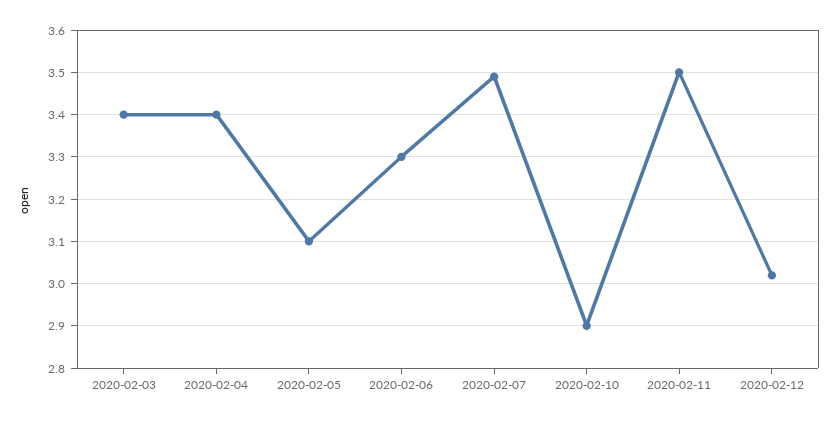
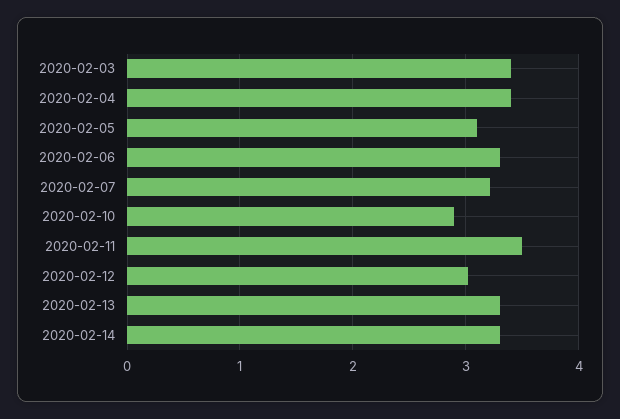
2020-02-07: 3.5 -> 3.2
2020-02-13: none -> 3.3
2020-02-14: none -> 3.3

